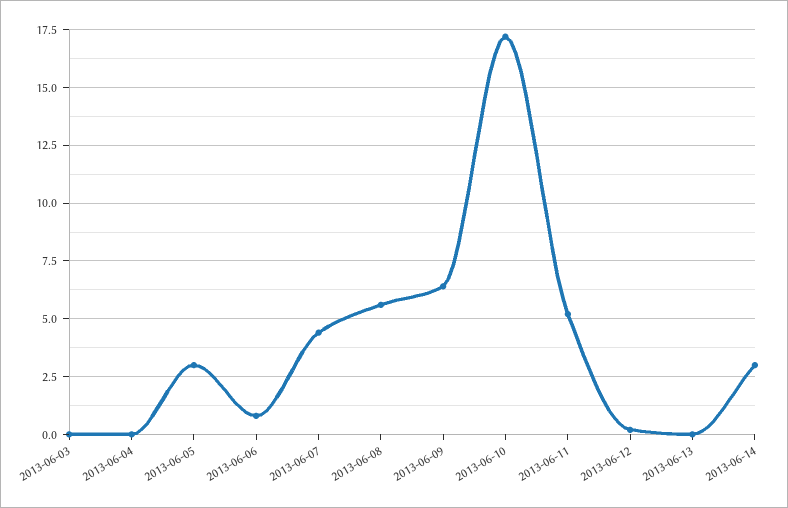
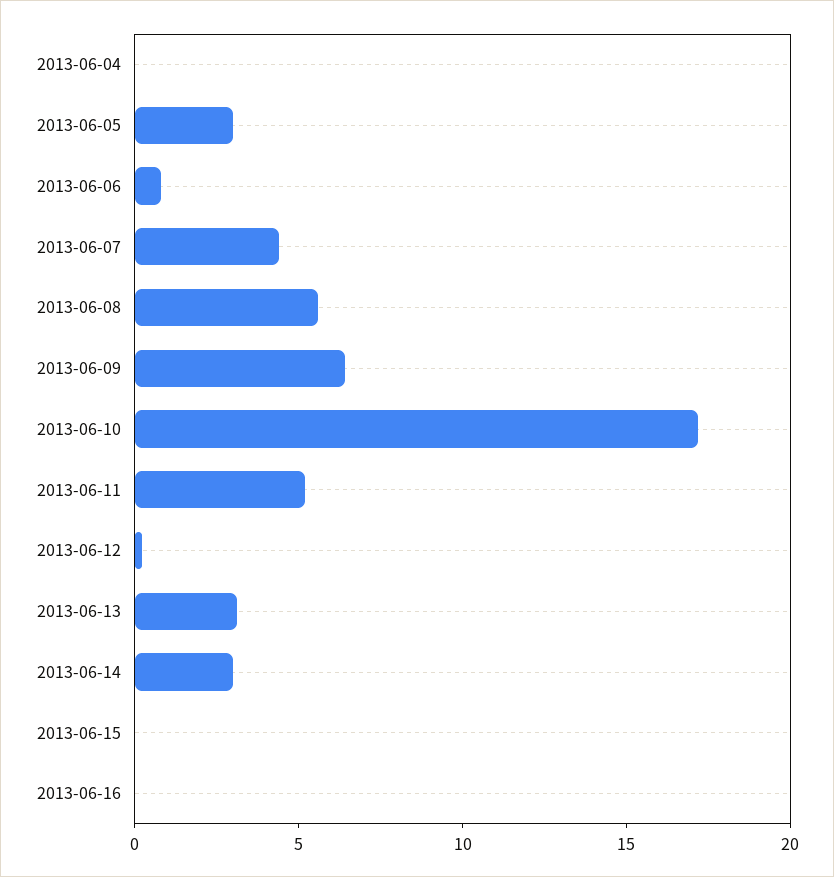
2013-06-03: 0 -> none
2013-06-13: 0 -> 3
2013-06-15: none -> 0
2013-06-16: none -> 0

